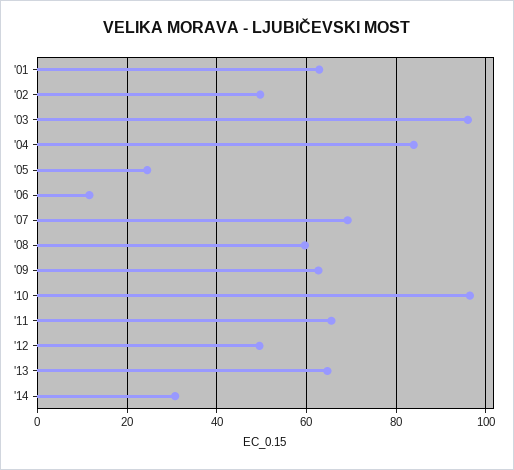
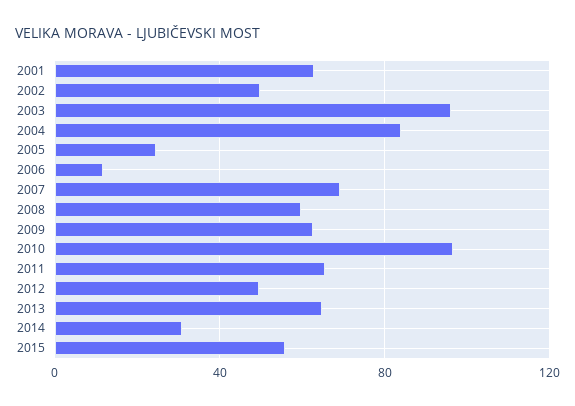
2015: none -> 55

